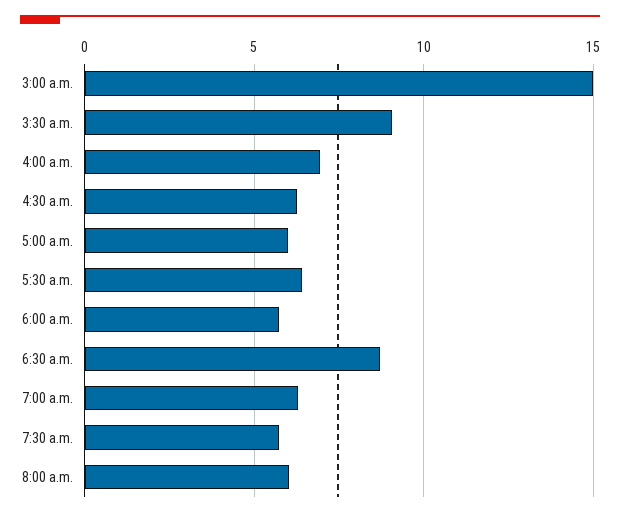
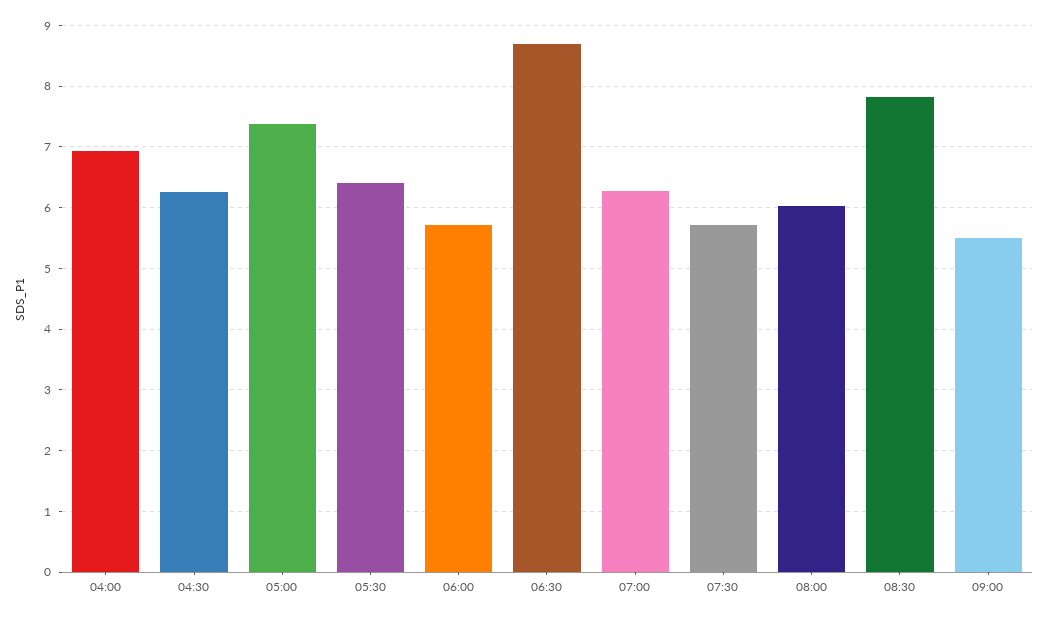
3:00 a.m.: 15 -> none
3:30 a.m.: 9 -> none
5:00 a.m.: 6 -> 7.4
08:30: none -> 7.8
09:00: none -> 5.5

